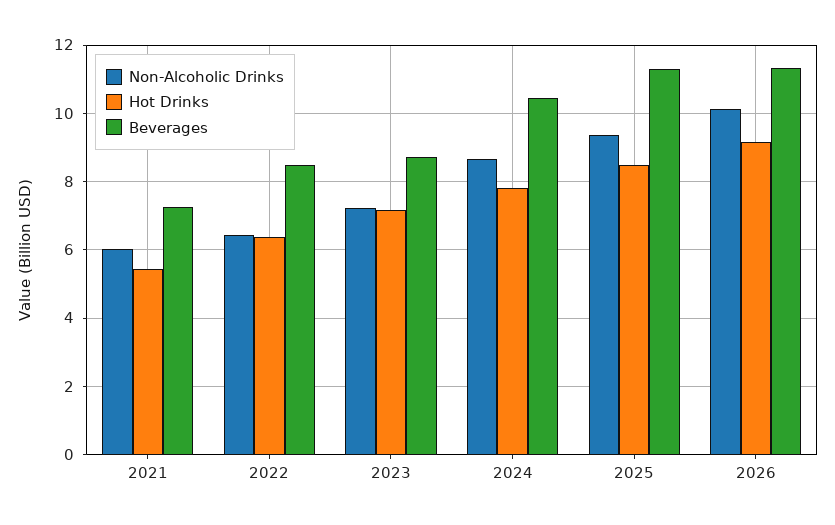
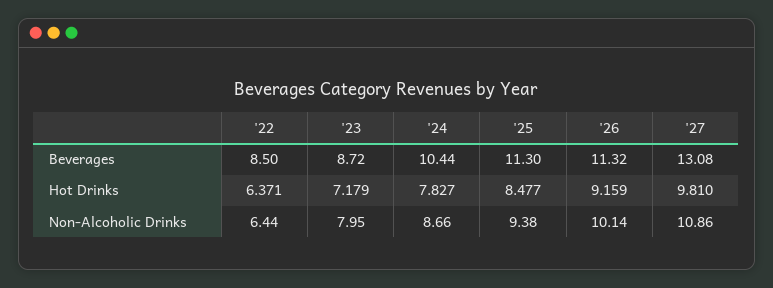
Non-Alcoholic Drinks, 2021: 6 -> none
Hot Drinks, 2021: 5.4 -> none
Beverages, 2021: 7.2 -> none
Non-Alcoholic Drinks, 2023: 7.2 -> 7.95
Beverages, '27: none -> 13.08
Hot Drinks, '27: none -> 9.81
Non-Alcoholic Drinks, '27: none -> 10.86

